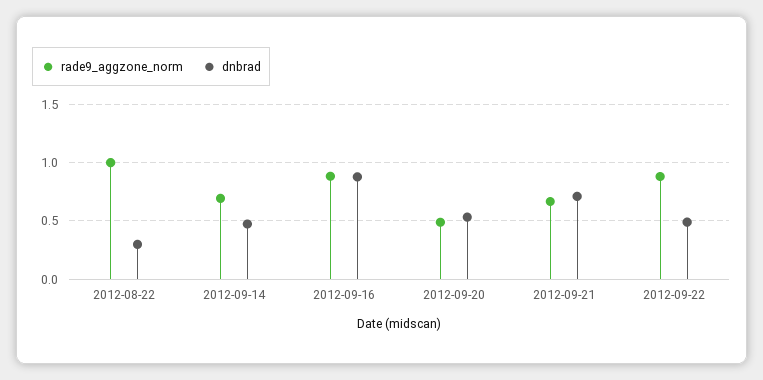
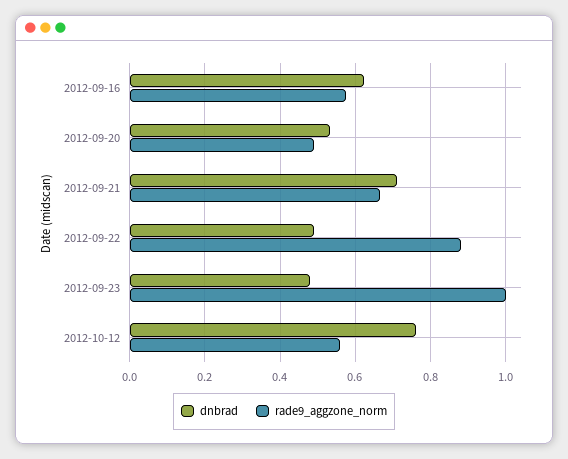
rade9_aggzone_norm, 2012-08-22: 1 -> none
dnbrad, 2012-08-22: 0.3 -> none
rade9_aggzone_norm, 2012-09-14: 0.7 -> none
dnbrad, 2012-09-14: 0.5 -> none
rade9_aggzone_norm, 2012-09-16: 0.9 -> 0.58
dnbrad, 2012-09-16: 0.9 -> 0.62
dnbrad, 2012-09-23: none -> 0.48
rade9_aggzone_norm, 2012-09-23: none -> 1
dnbrad, 2012-10-12: none -> 0.76
rade9_aggzone_norm, 2012-10-12: none -> 0.56

